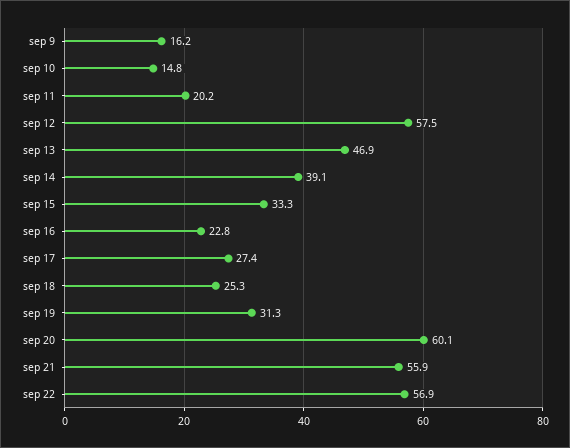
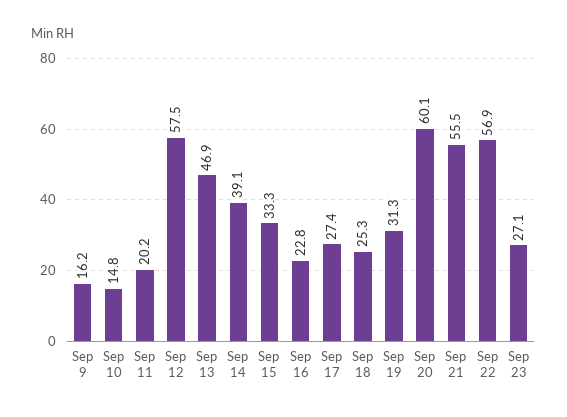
sep 21: 55.9 -> 55.5
Sep 23: none -> 27.1

